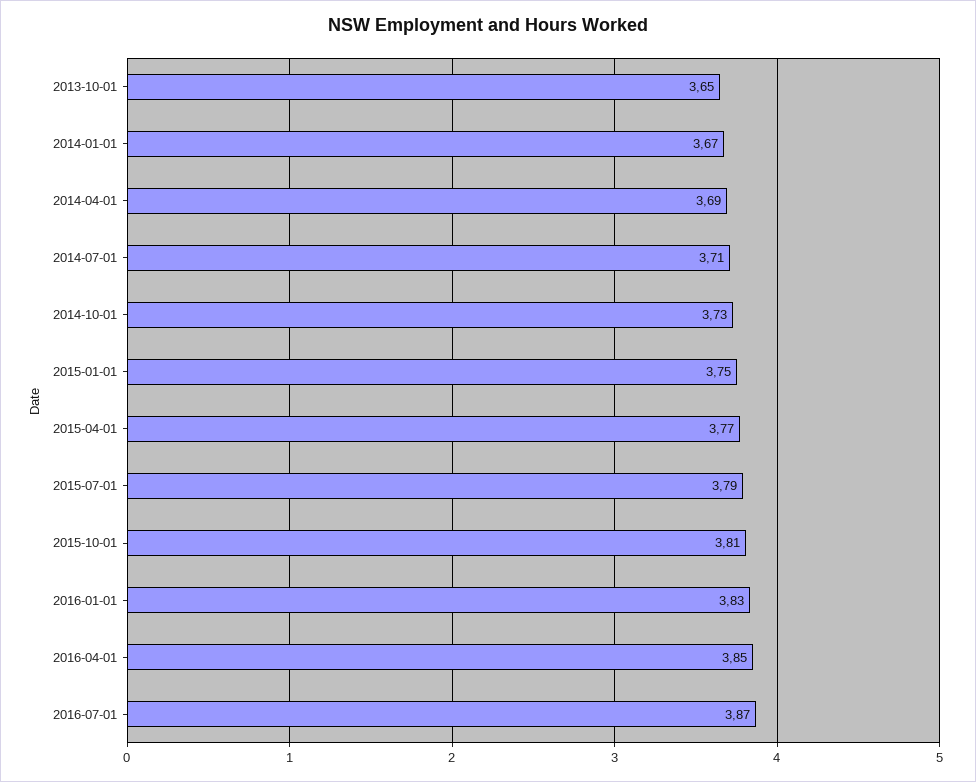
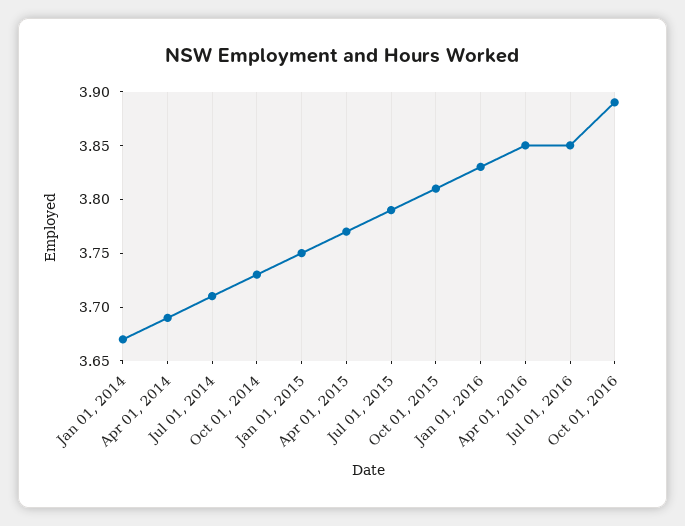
2013-10-01: 3.65 -> none
2016-07-01: 3.87 -> 3.85
Oct 01, 2016: none -> 3.89

